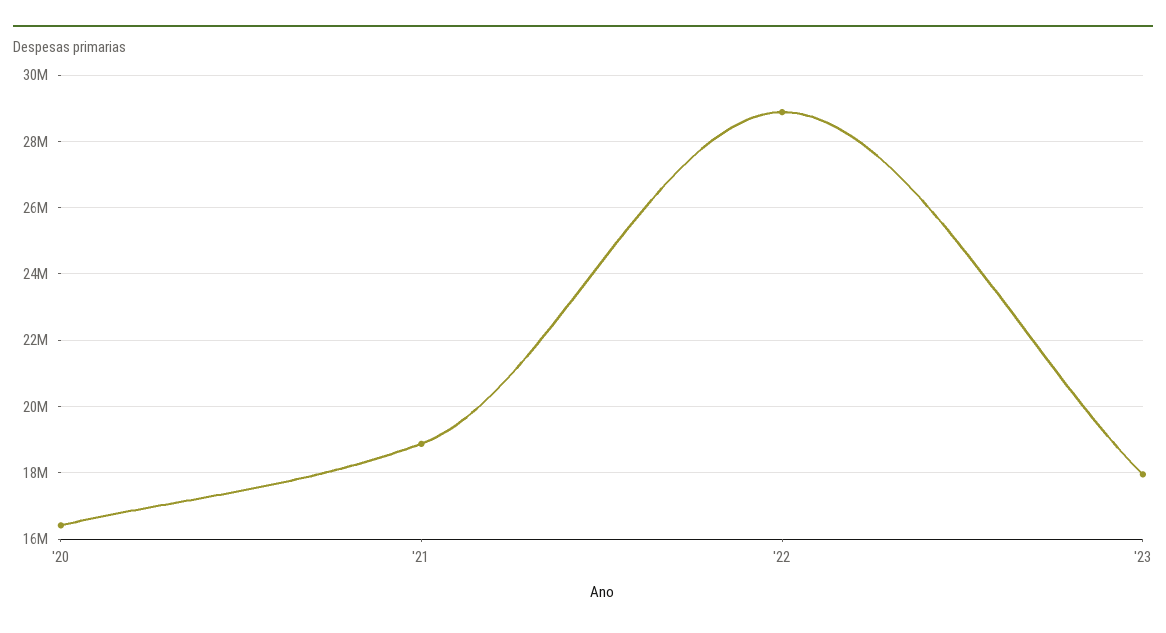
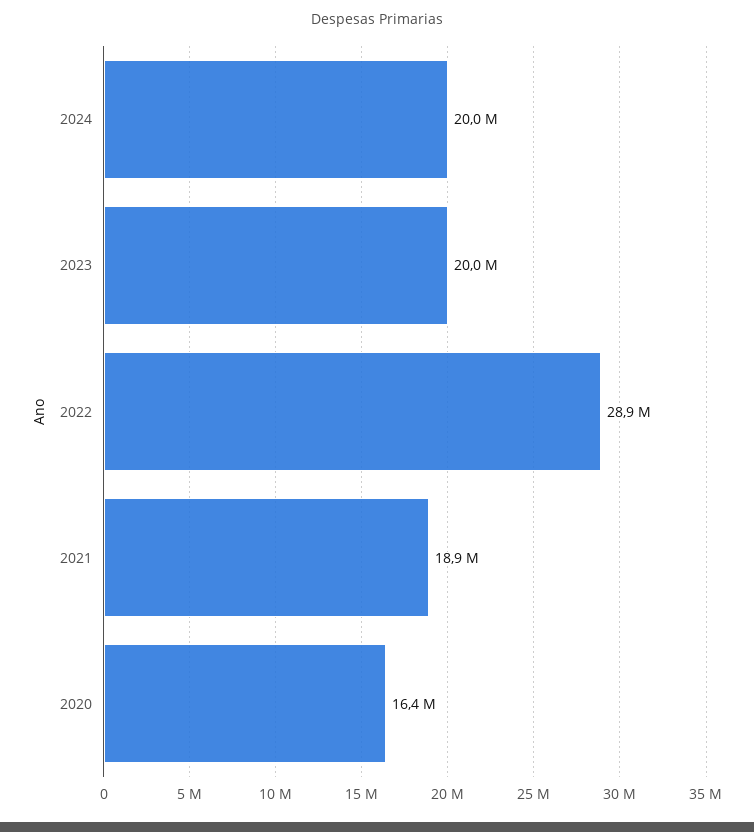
'23: 18000000 -> 20000000
2024: none -> 20000000

